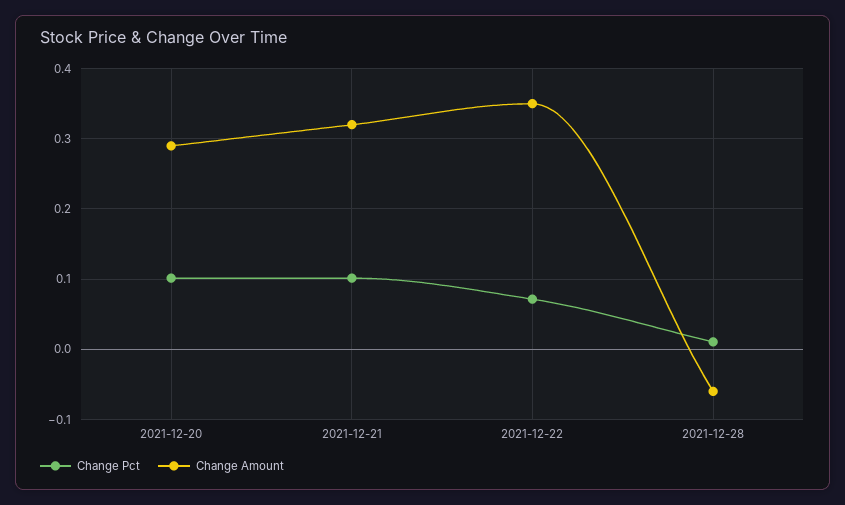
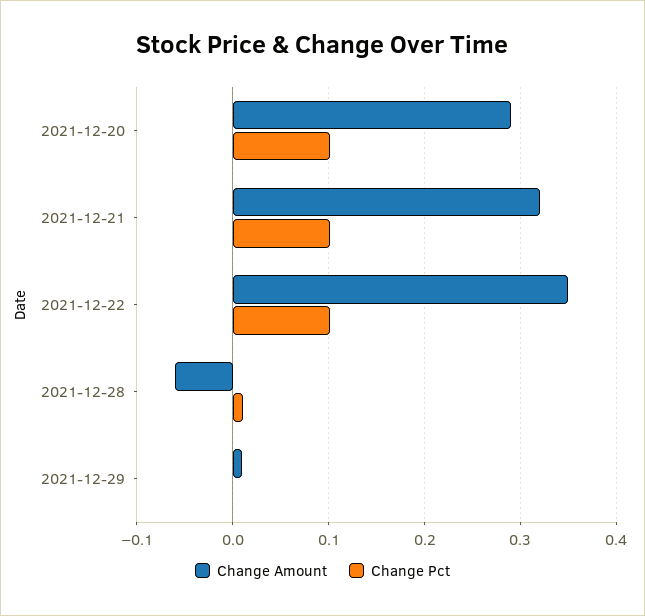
Change Pct, 2021-12-22: 0.07 -> 0.1
Change Amount, 2021-12-29: none -> 0.01
Change Pct, 2021-12-29: none -> 0

